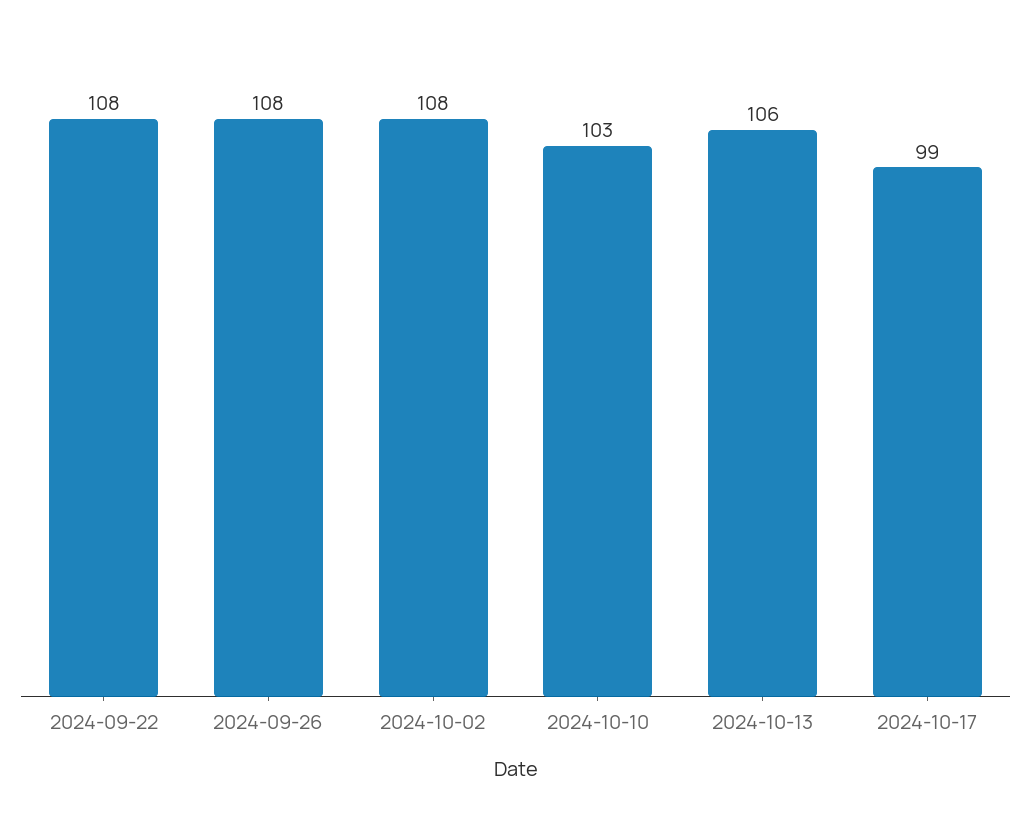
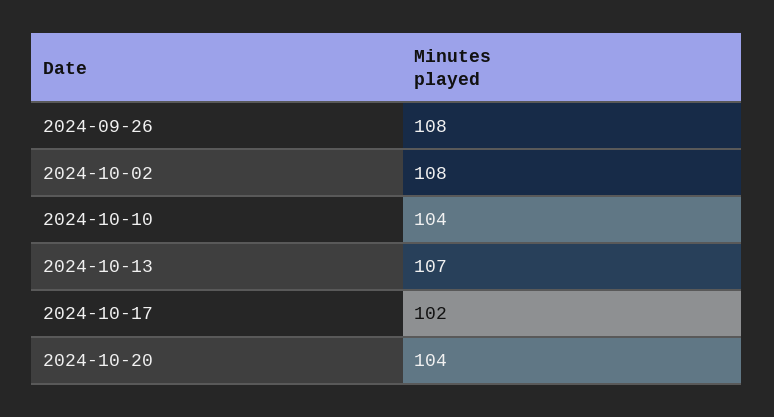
2024-09-22: 108 -> none
2024-10-10: 103 -> 104
2024-10-13: 106 -> 107
2024-10-17: 99 -> 102
2024-10-20: none -> 104

